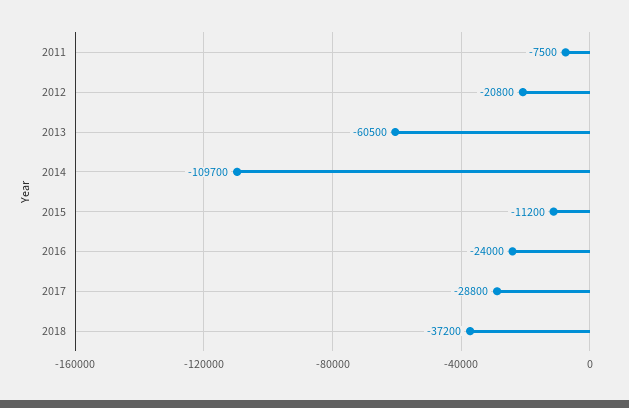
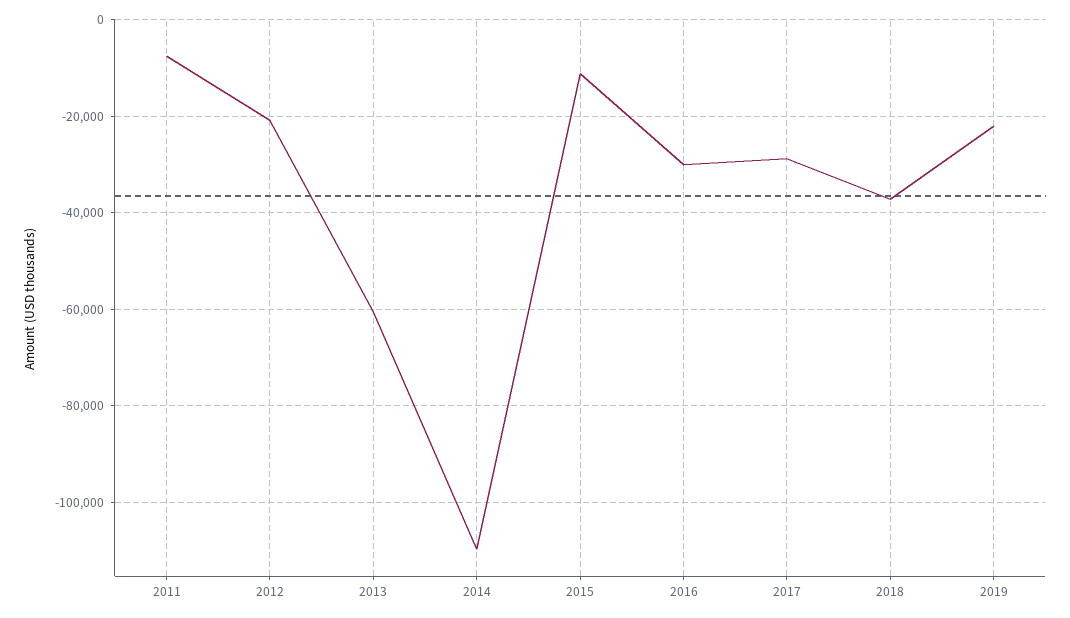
2016: -24000 -> -30000
2019: none -> -22000

